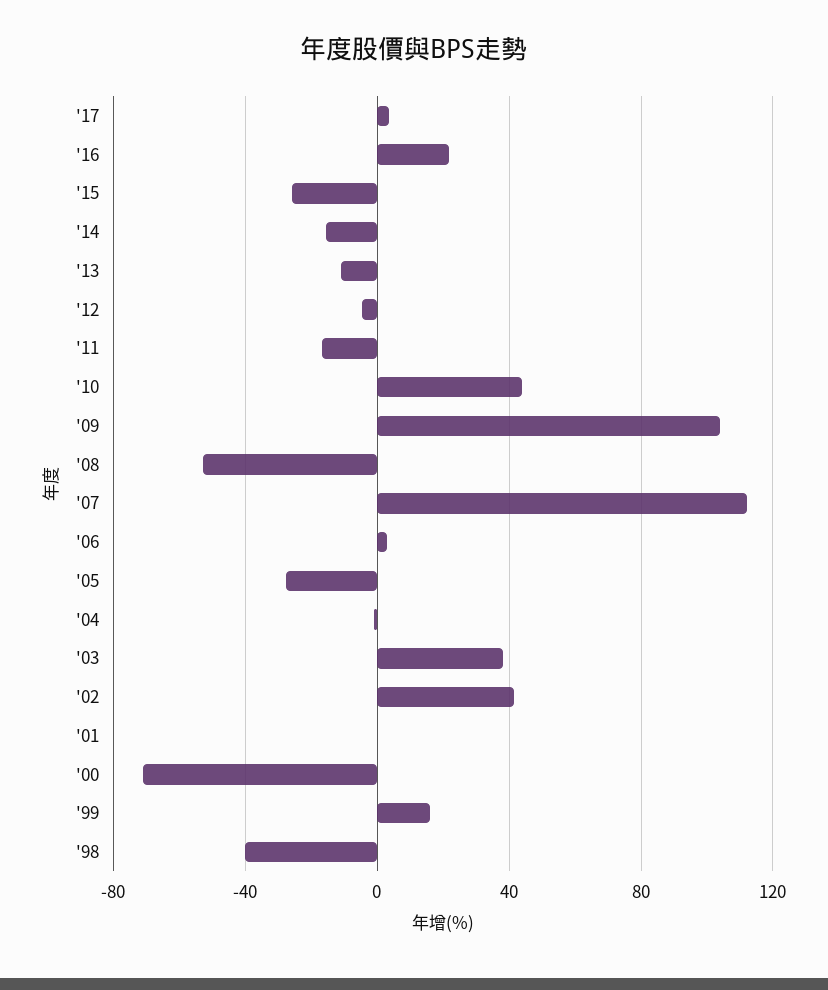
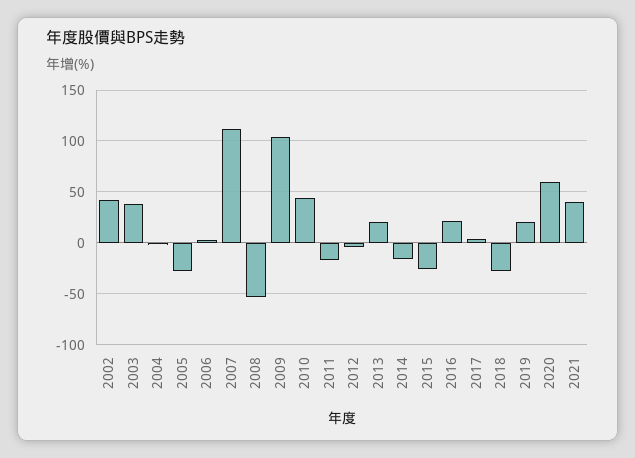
'13: -10 -> 20
'01: 0 -> none
'00: -70 -> none
'99: 15 -> none
'98: -40 -> none
2018: none -> -30
2019: none -> 20
2020: none -> 60
2021: none -> 40

